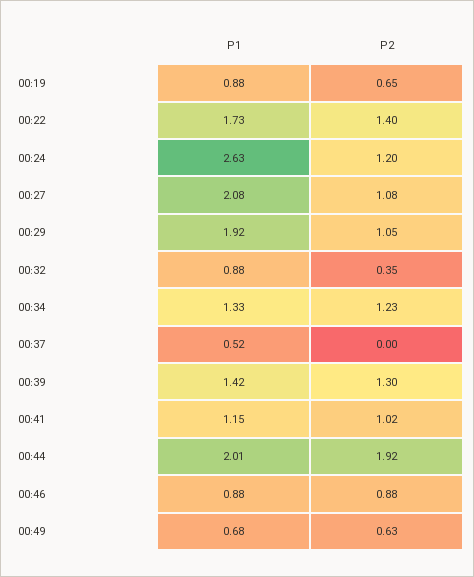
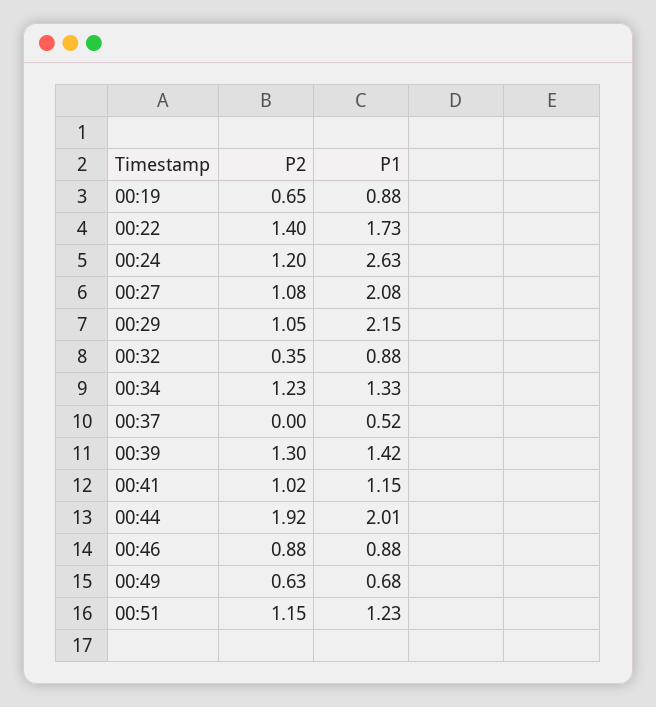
P1, 00:29: 1.92 -> 2.15
P2, 00:51: none -> 1.15
P1, 00:51: none -> 1.23

